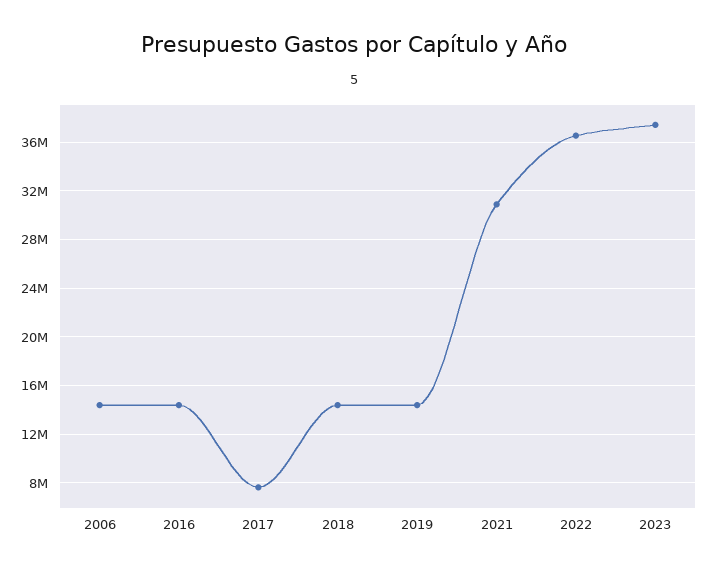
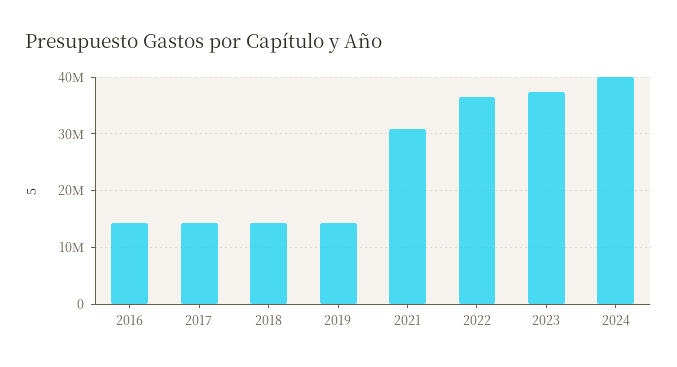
2006: 14500000 -> none
2017: 7500000 -> 14000000
2024: none -> 40000000

